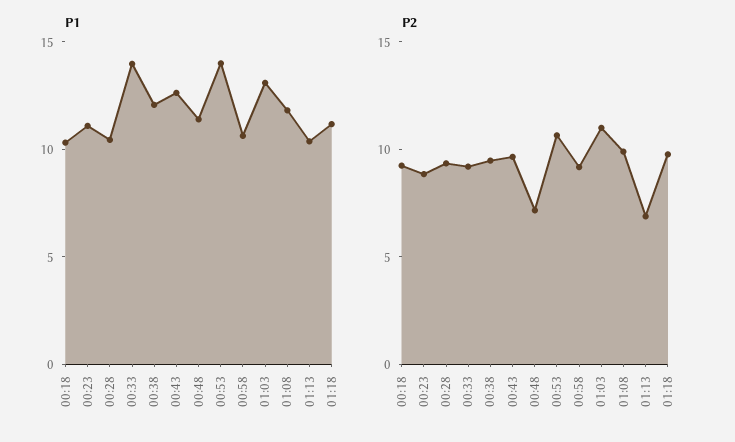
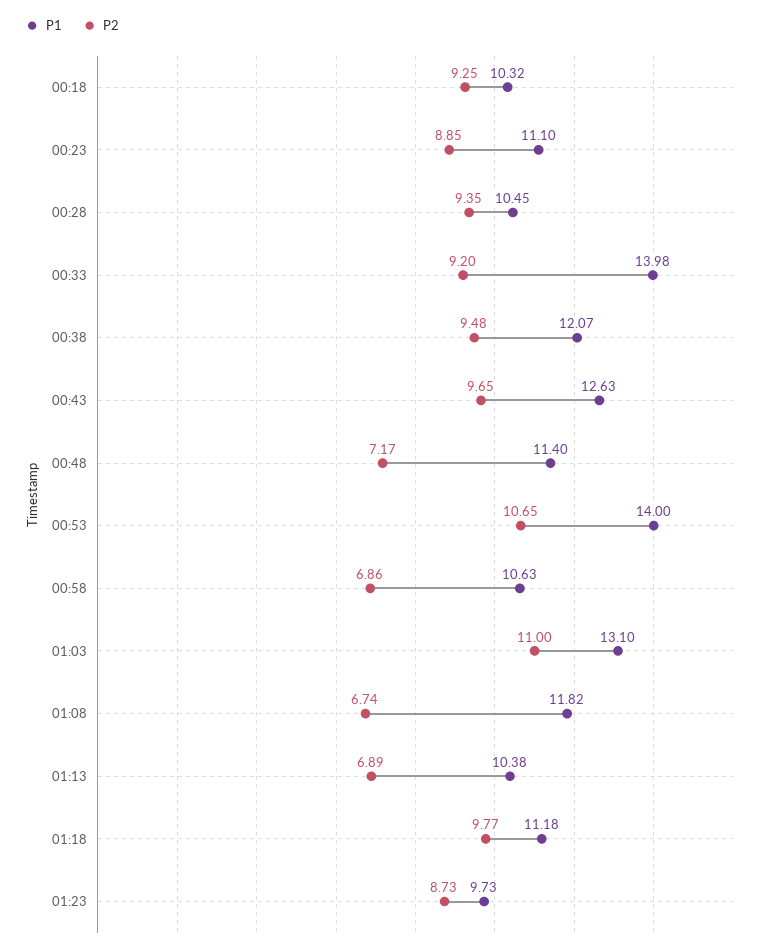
P2, 00:58: 9 -> 6.86
P2, 01:08: 10 -> 6.74
P1, 01:23: none -> 9.73
P2, 01:23: none -> 8.73

